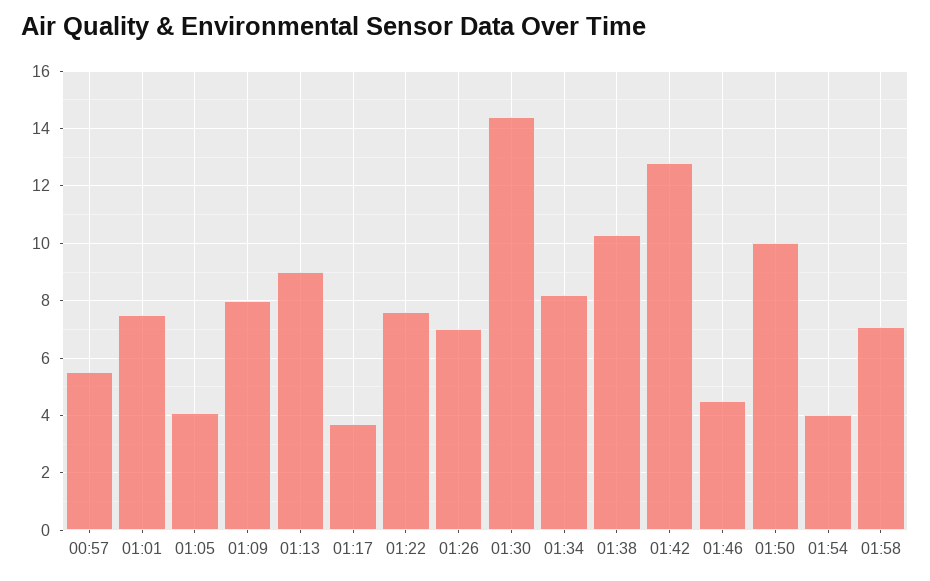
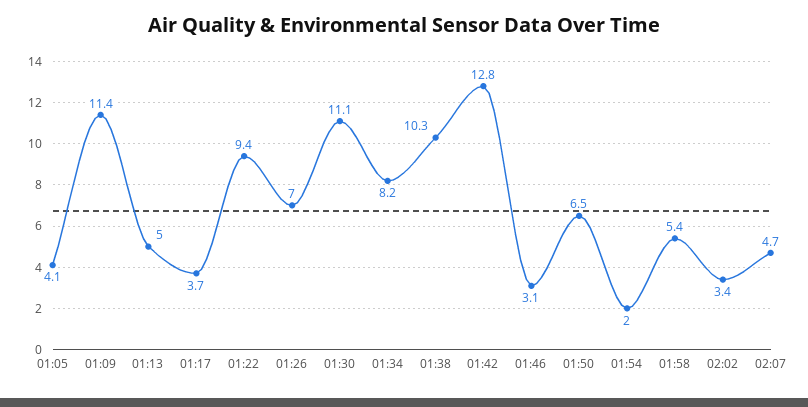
00:57: 5.5 -> none
01:01: 7.5 -> none
01:09: 8 -> 11.4
01:13: 9 -> 5
01:22: 7.5 -> 9.4
01:30: 14.5 -> 11.1
01:46: 4.5 -> 3.1
01:50: 10 -> 6.5
01:54: 4 -> 2
01:58: 7 -> 5.4
02:02: none -> 3.4
02:07: none -> 4.7

